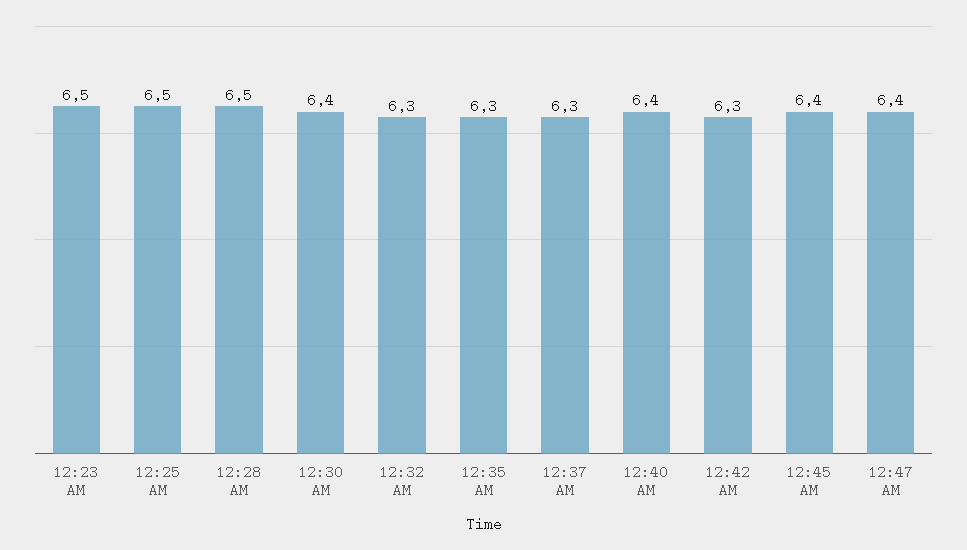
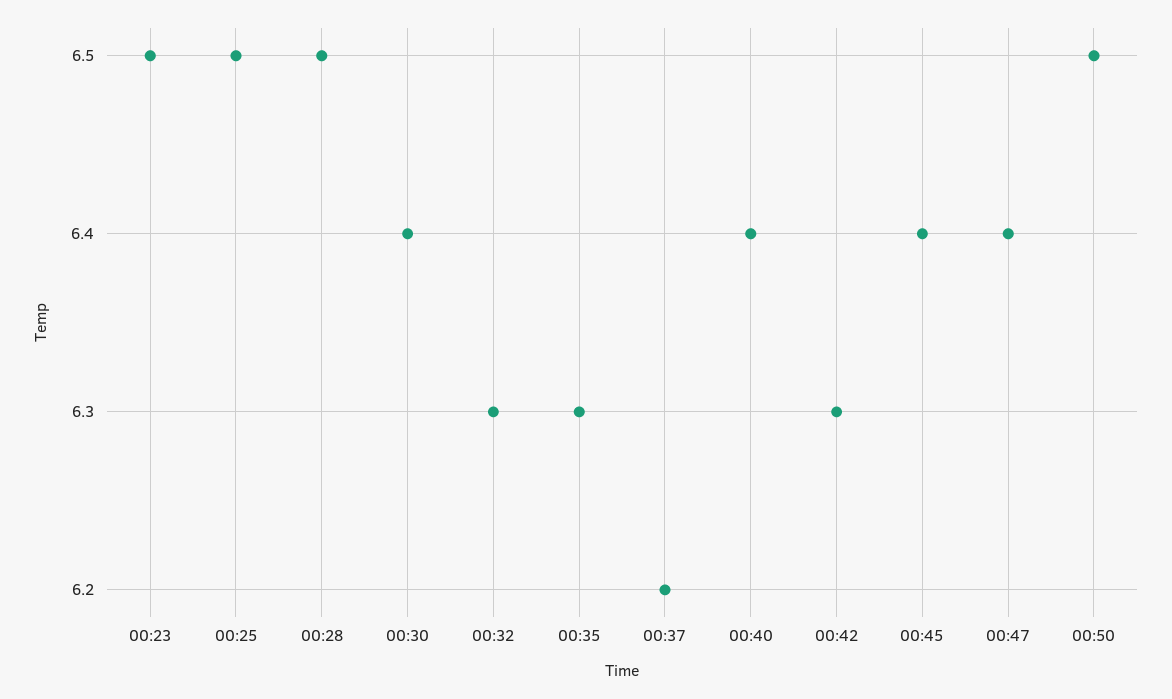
12:37 AM: 6.3 -> 6.2
00:50: none -> 6.5

